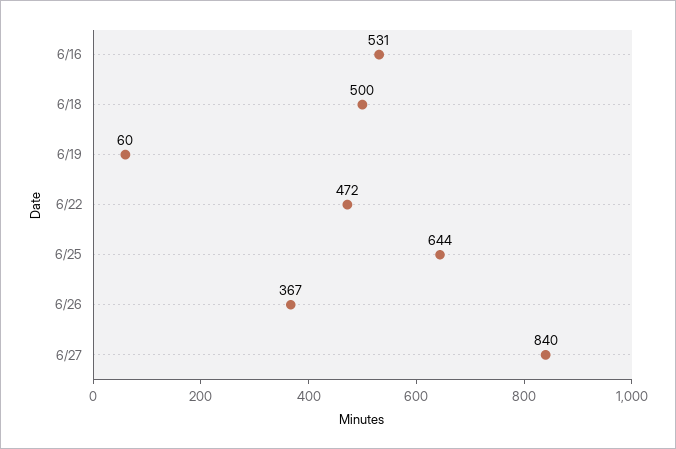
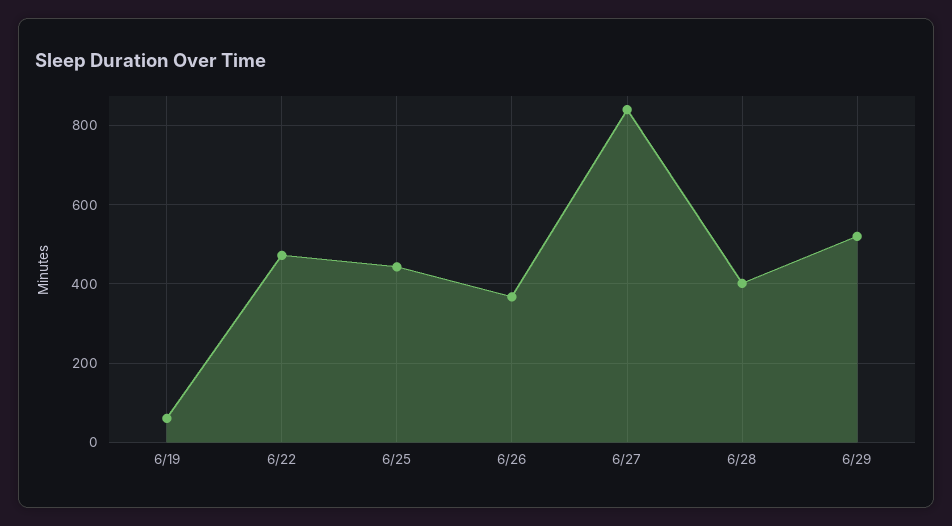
6/16: 531 -> none
6/18: 500 -> none
6/25: 644 -> 440
6/28: none -> 400
6/29: none -> 520

